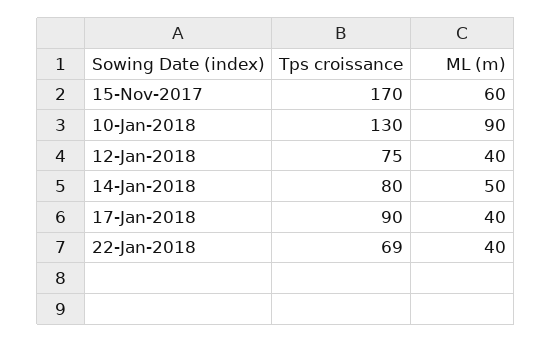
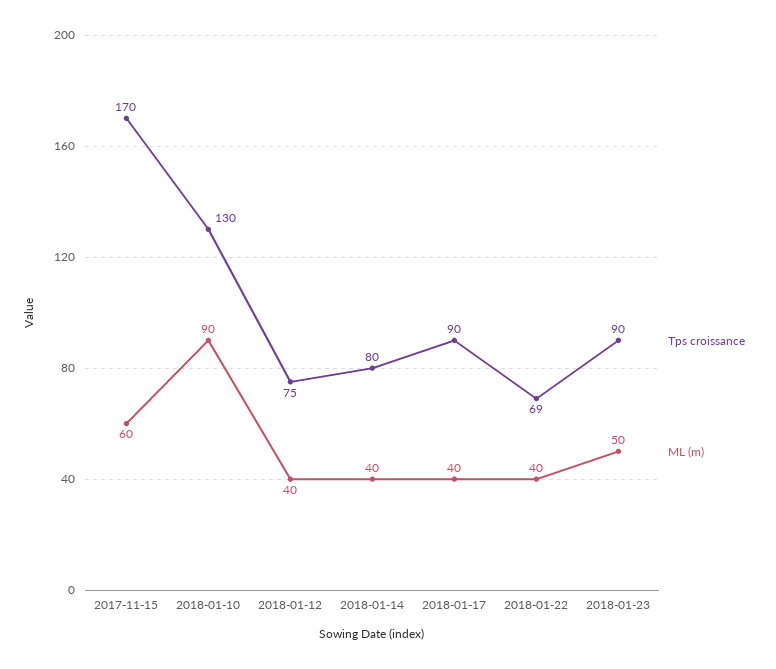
ML (m), 14-Jan-2018: 50 -> 40
Tps croissance, 2018-01-23: none -> 90
ML (m), 2018-01-23: none -> 50

